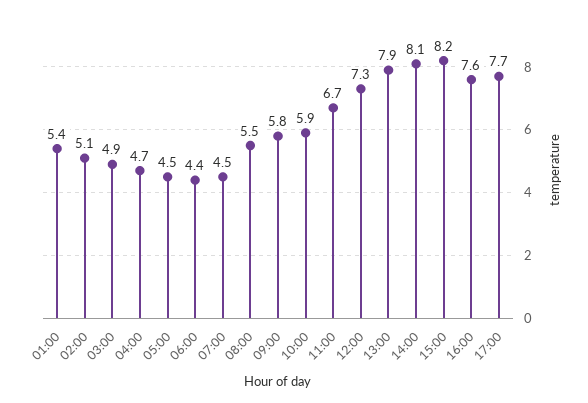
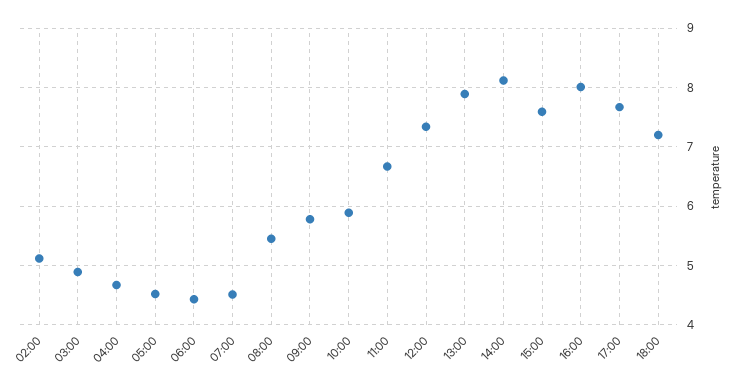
01:00: 5.4 -> none
15:00: 8.2 -> 7.6
16:00: 7.6 -> 8
18:00: none -> 7.2

